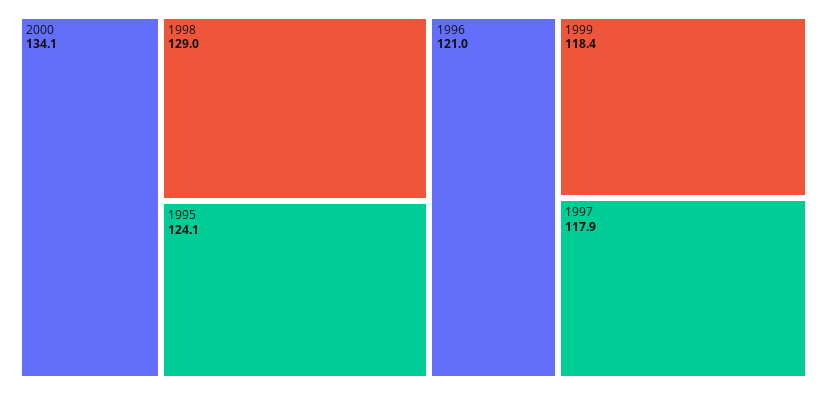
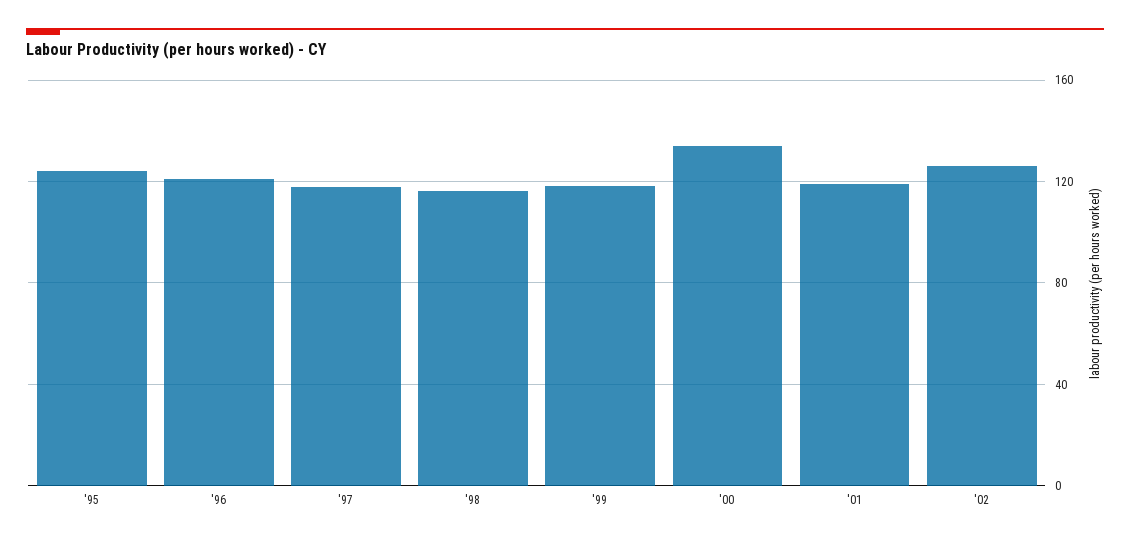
1998: 129 -> 115
'01: none -> 120
'02: none -> 125

